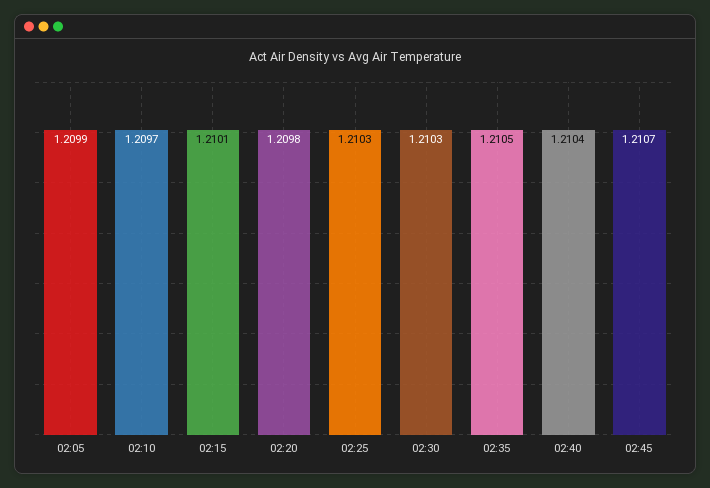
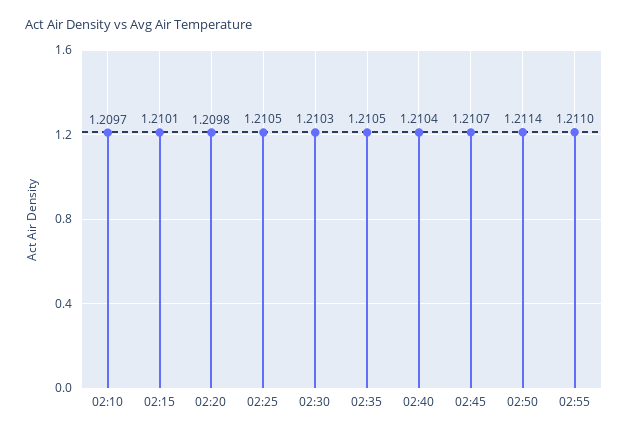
02:05: 1.2099 -> none
02:25: 1.2103 -> 1.2105
02:50: none -> 1.2114
02:55: none -> 1.211

